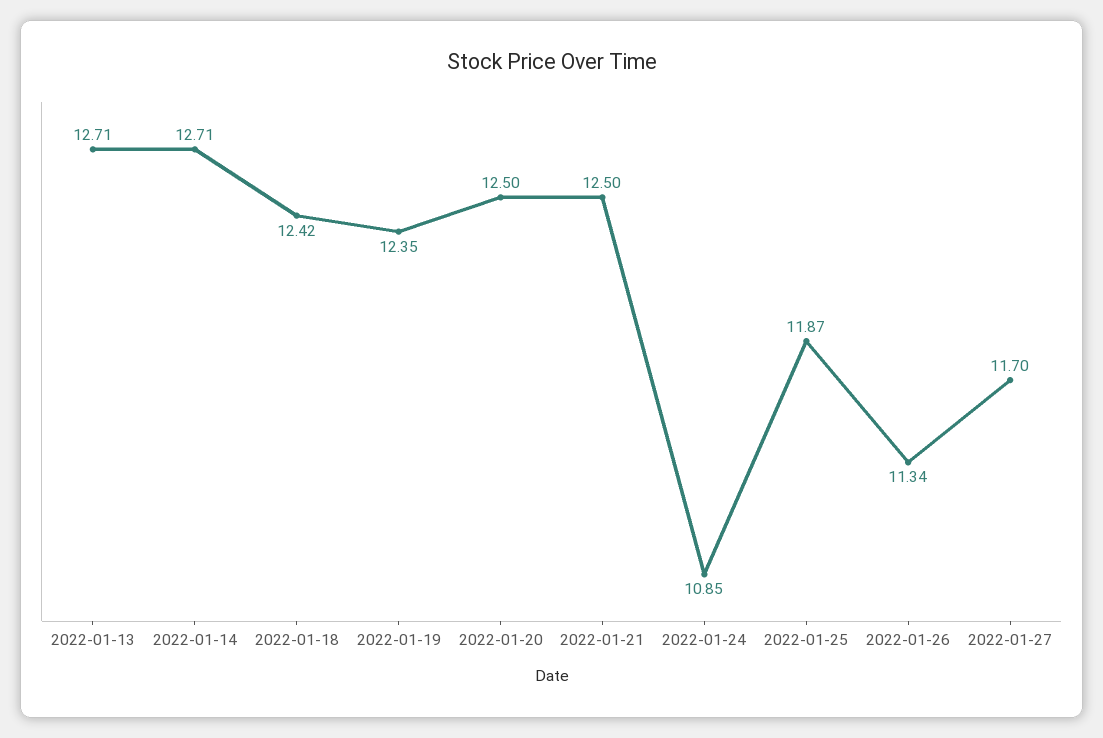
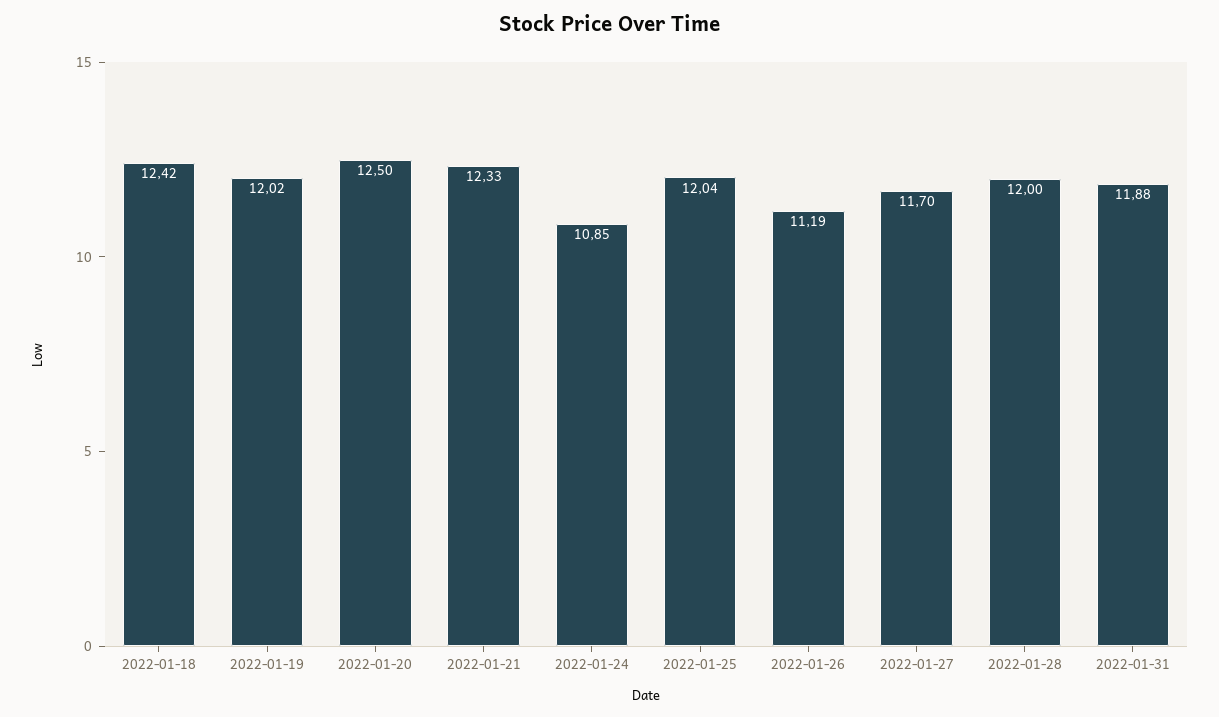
2022-01-13: 12.71 -> none
2022-01-14: 12.71 -> none
2022-01-19: 12.35 -> 12.02
2022-01-21: 12.5 -> 12.33
2022-01-25: 11.87 -> 12.04
2022-01-26: 11.34 -> 11.19
2022-01-28: none -> 12
2022-01-31: none -> 11.88

